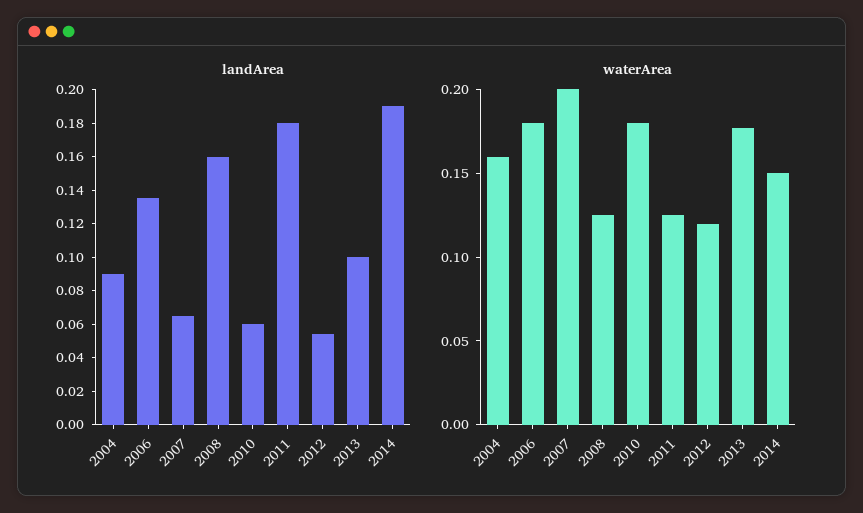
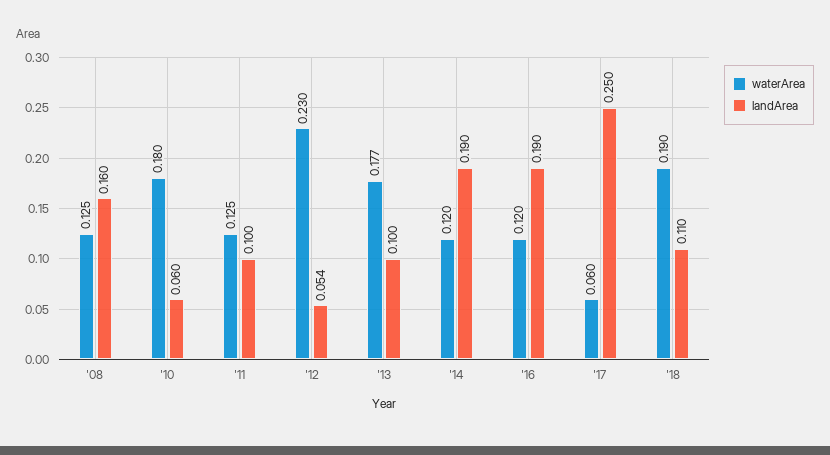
landArea, 2004: 0.09 -> none
landArea, 2006: 0.135 -> none
landArea, 2007: 0.065 -> none
landArea, 2011: 0.18 -> 0.1
waterArea, 2004: 0.16 -> none
waterArea, 2006: 0.18 -> none
waterArea, 2007: 0.2 -> none
waterArea, 2012: 0.12 -> 0.23
waterArea, 2014: 0.15 -> 0.12
waterArea, '16: none -> 0.12
landArea, '16: none -> 0.19
waterArea, '17: none -> 0.06
landArea, '17: none -> 0.25
waterArea, '18: none -> 0.19
landArea, '18: none -> 0.11

